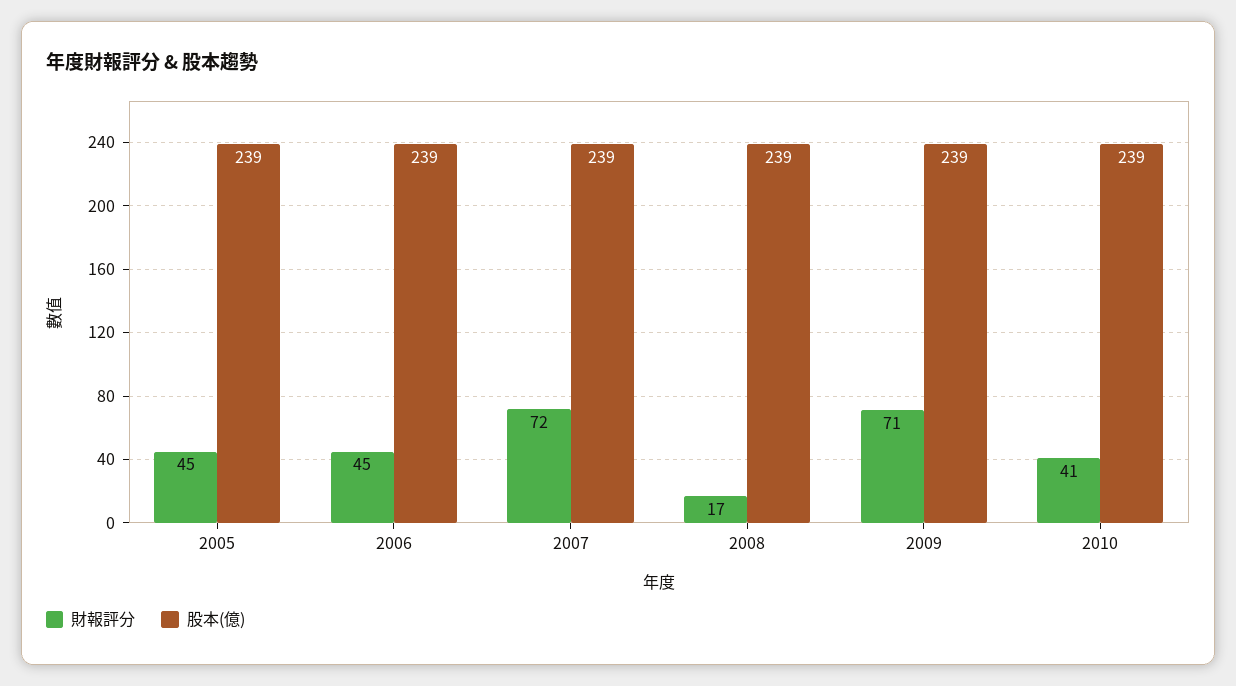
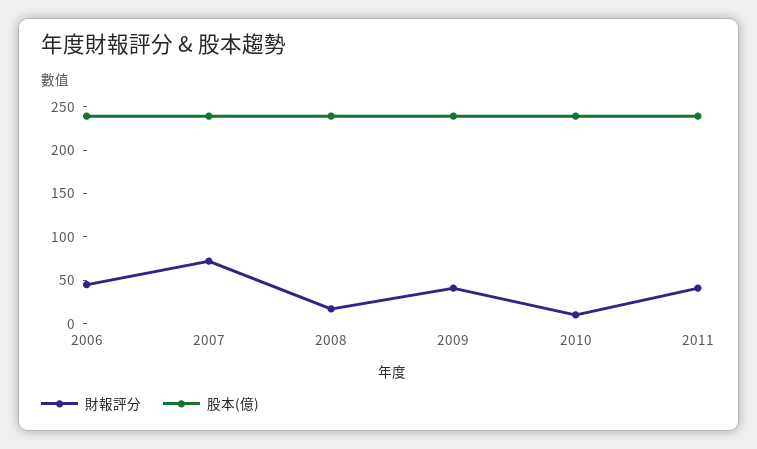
財報評分, 2005: 45 -> none
股本(億), 2005: 239 -> none
財報評分, 2009: 71 -> 40
財報評分, 2010: 41 -> 10
財報評分, 2011: none -> 40
股本(億), 2011: none -> 240

